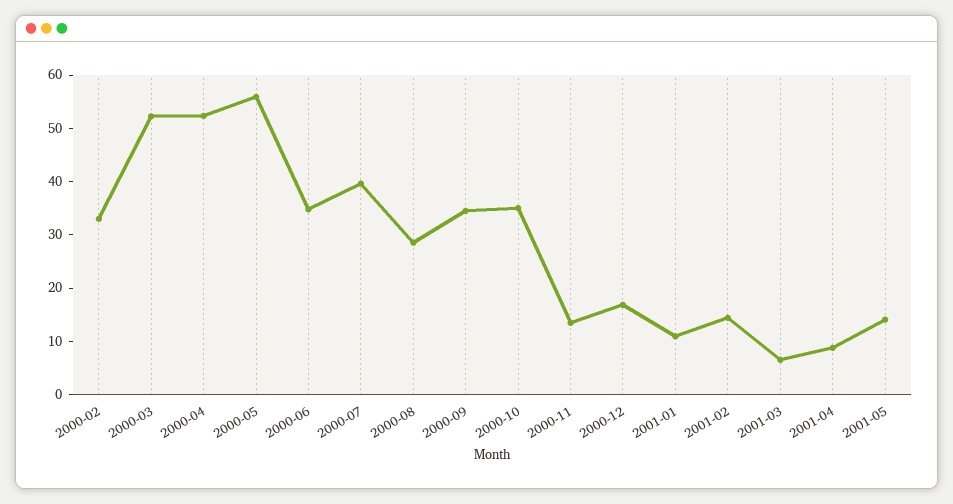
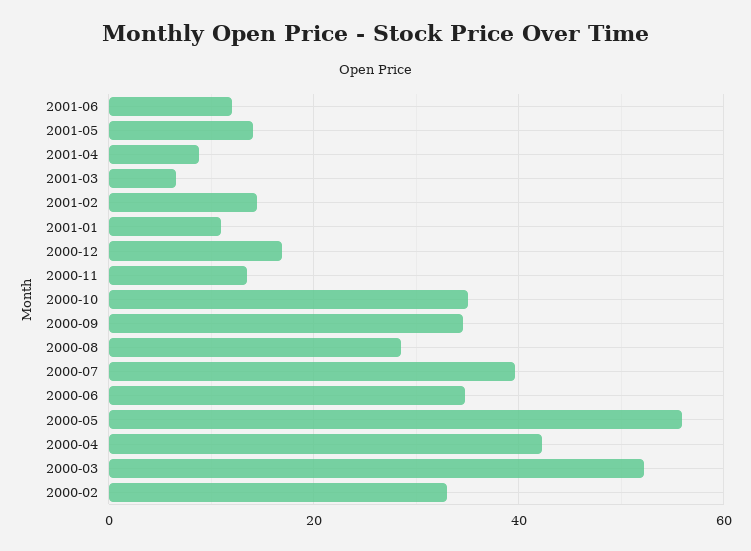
2000-04: 52 -> 42
2001-06: none -> 12

